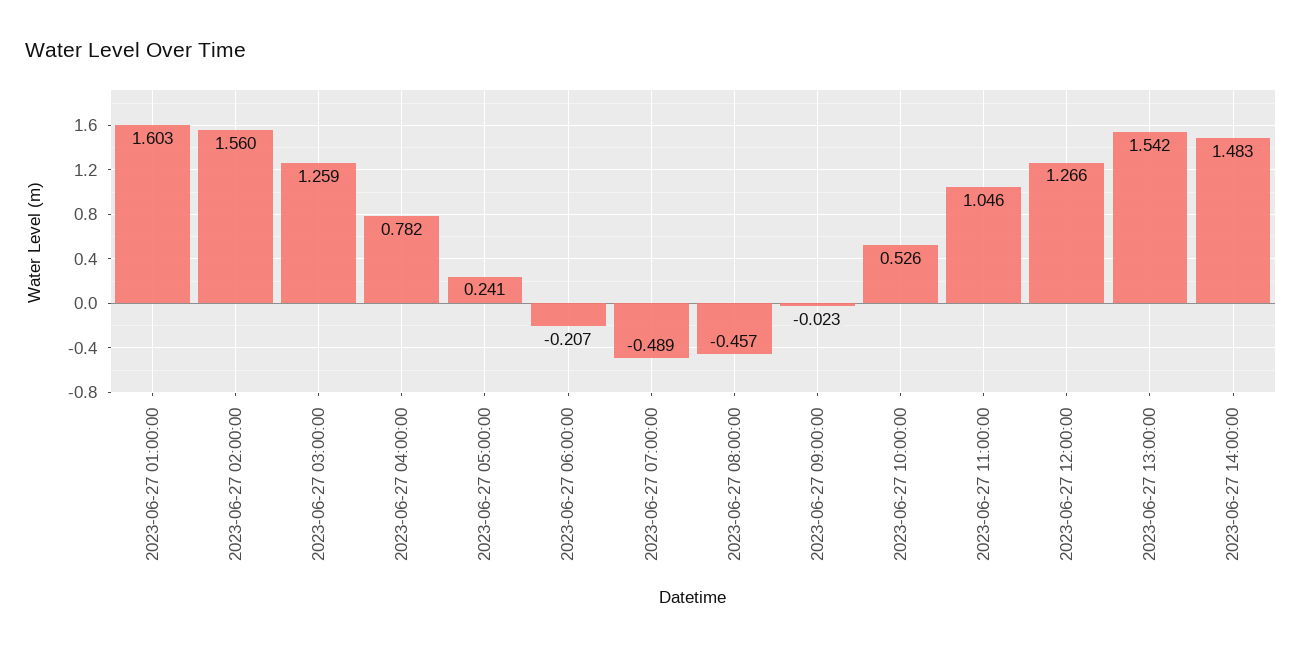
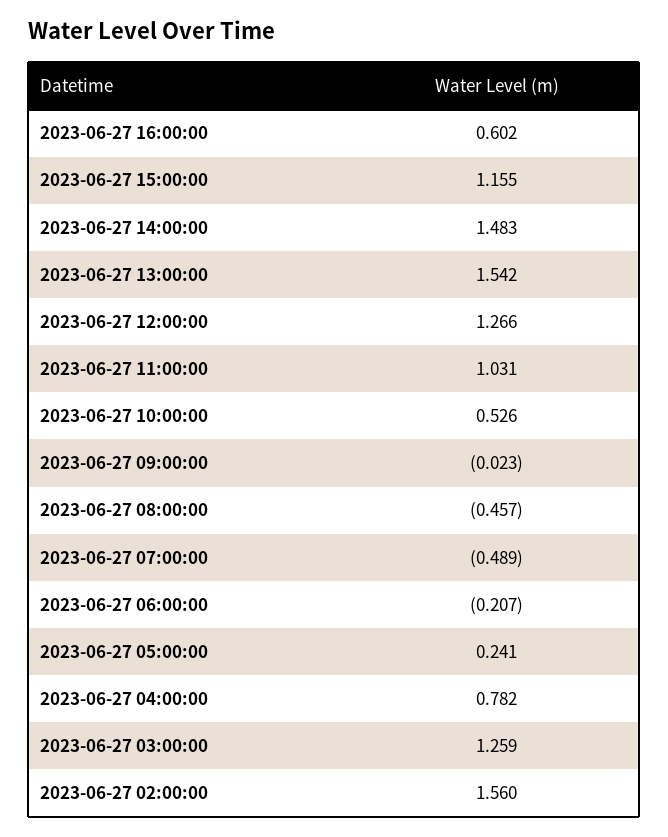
2023-06-27 01:00:00: 1.603 -> none
2023-06-27 11:00:00: 1.046 -> 1.031
2023-06-27 16:00:00: none -> 0.602
2023-06-27 15:00:00: none -> 1.155

